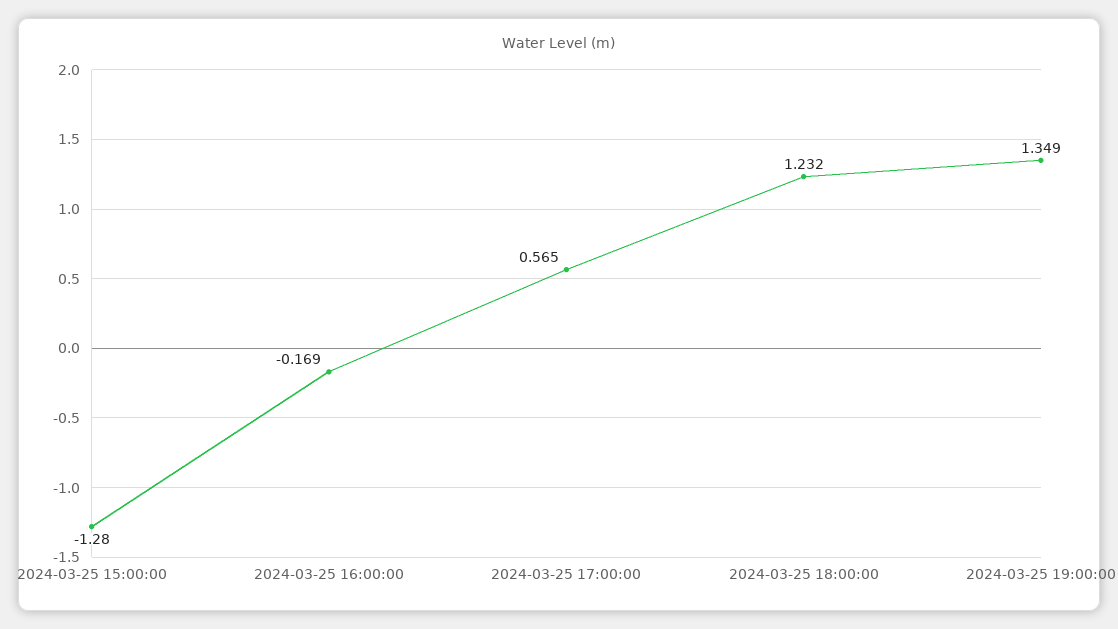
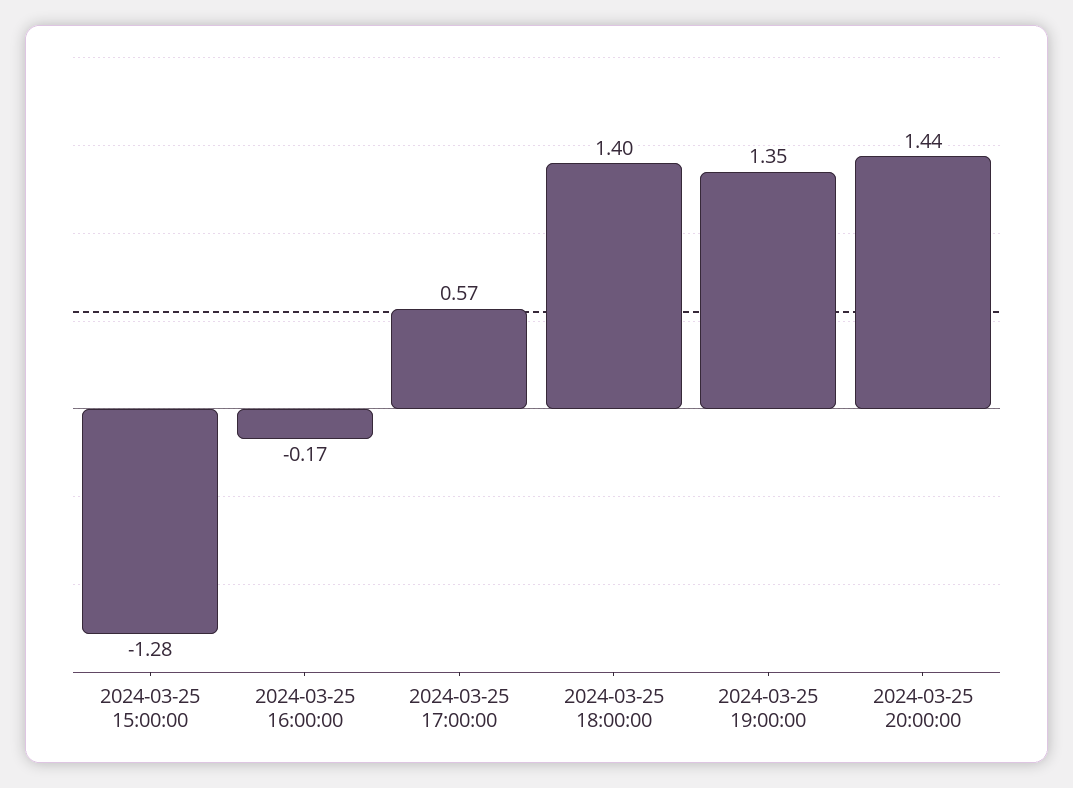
2024-03-25 18:00:00: 1.232 -> 1.4
2024-03-25 20:00:00: none -> 1.44

